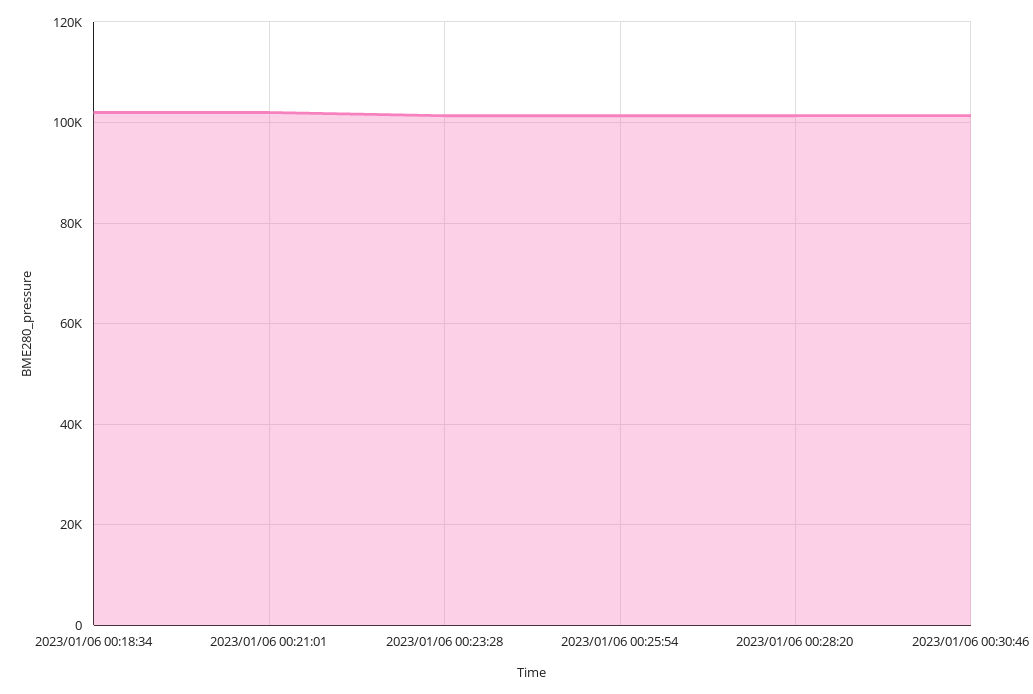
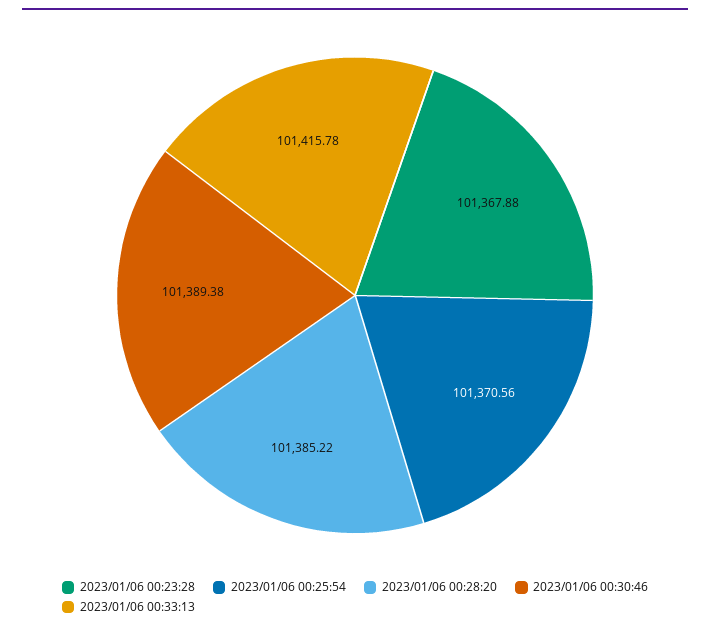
2023/01/06 00:18:34: 102000 -> none
2023/01/06 00:21:01: 102000 -> none
2023/01/06 00:33:13: none -> 101415.78

